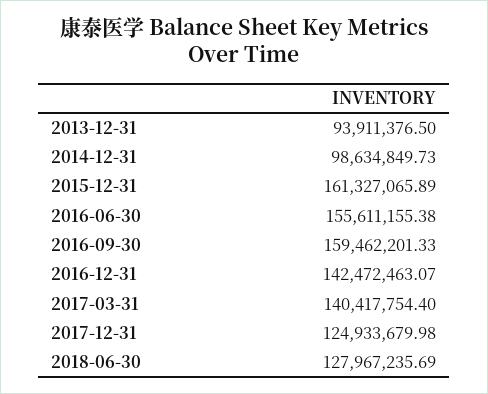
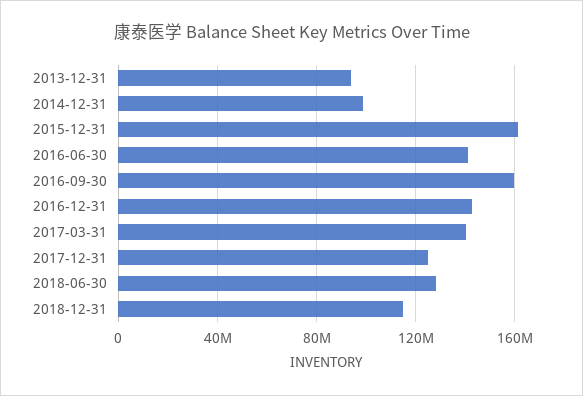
2016-06-30: 155611155.38 -> 140000000
2018-12-31: none -> 115000000

